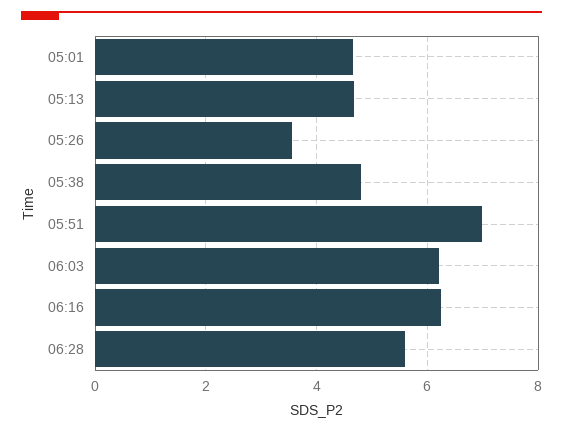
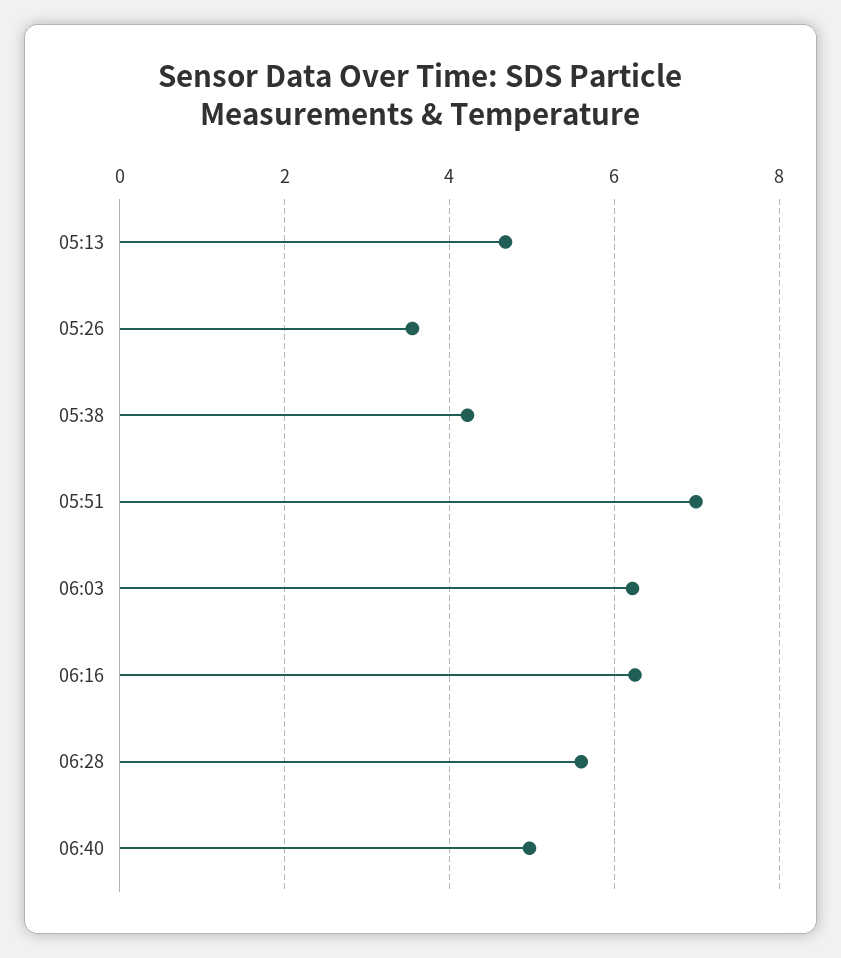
05:01: 4.6 -> none
05:38: 4.8 -> 4.2
06:40: none -> 5

